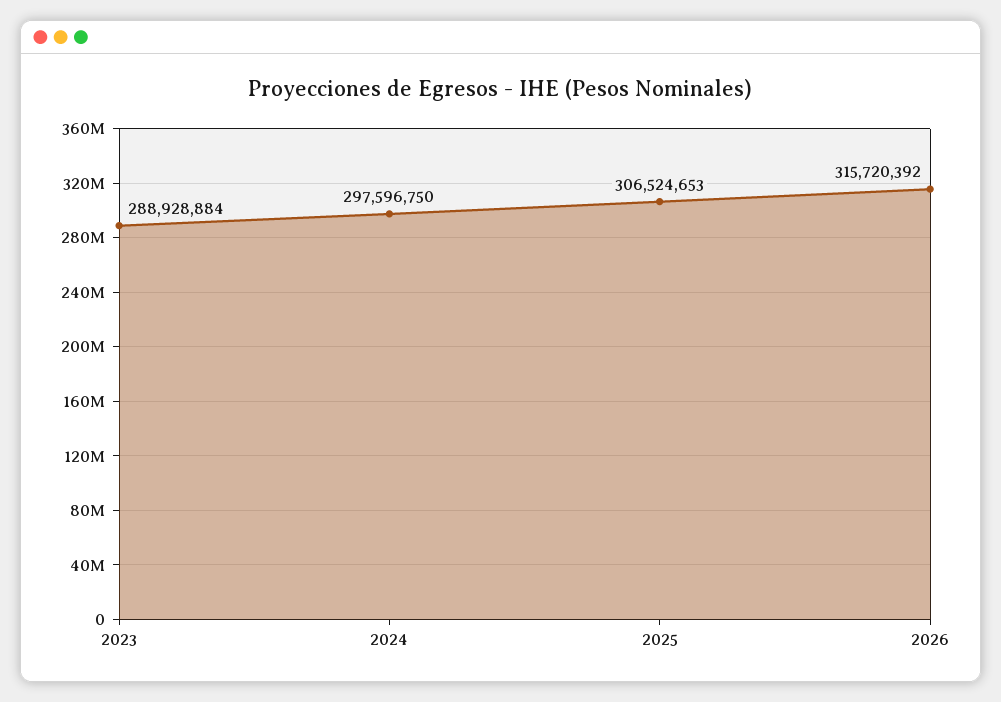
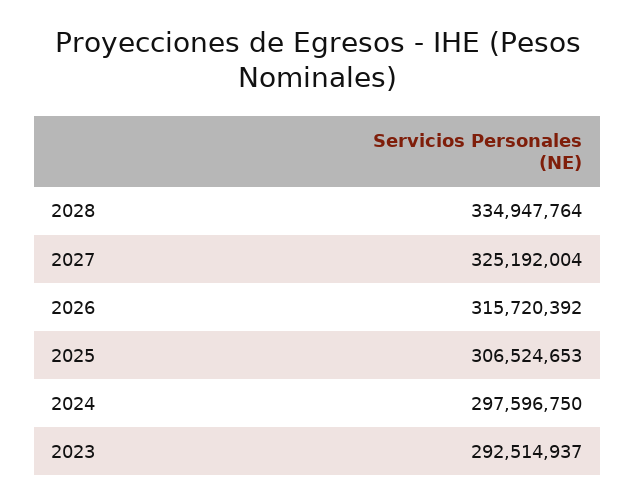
2023: 288928884 -> 292514937
2028: none -> 334947764
2027: none -> 325192004

